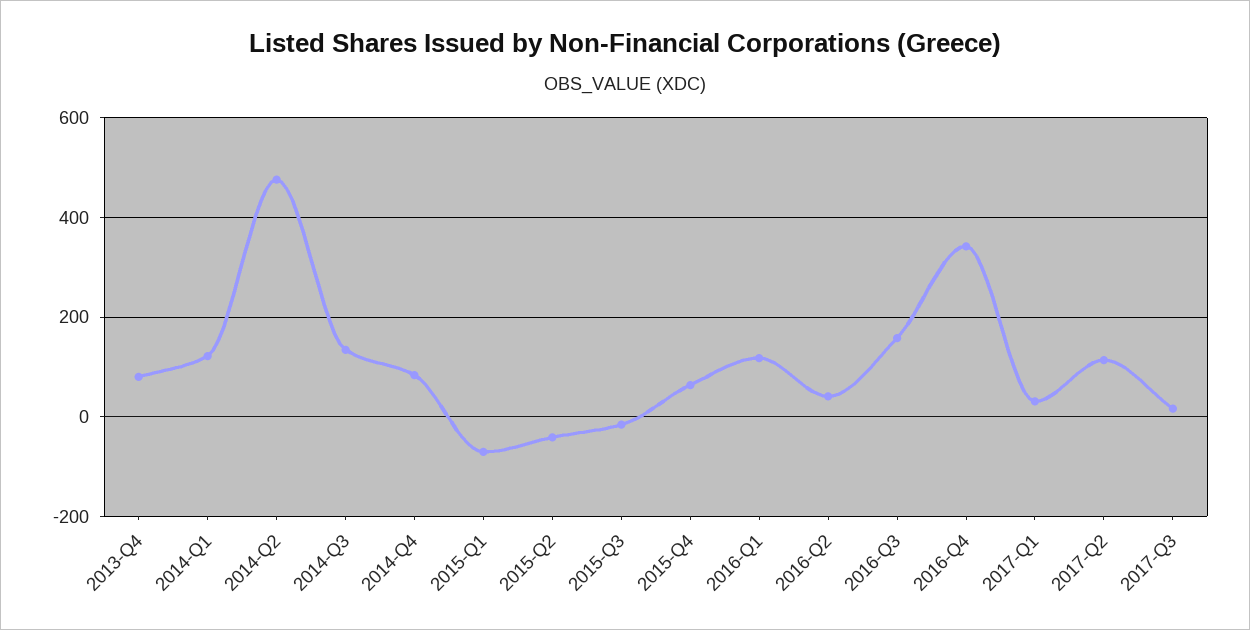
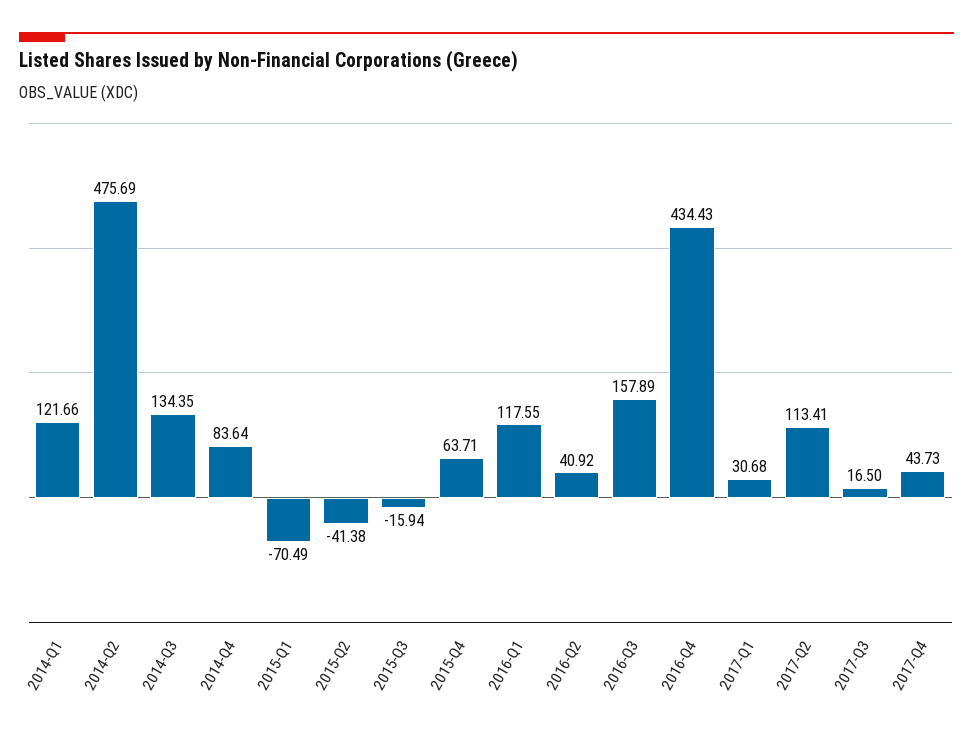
2013-Q4: 80 -> none
2016-Q4: 340 -> 434.43
2017-Q4: none -> 43.73

